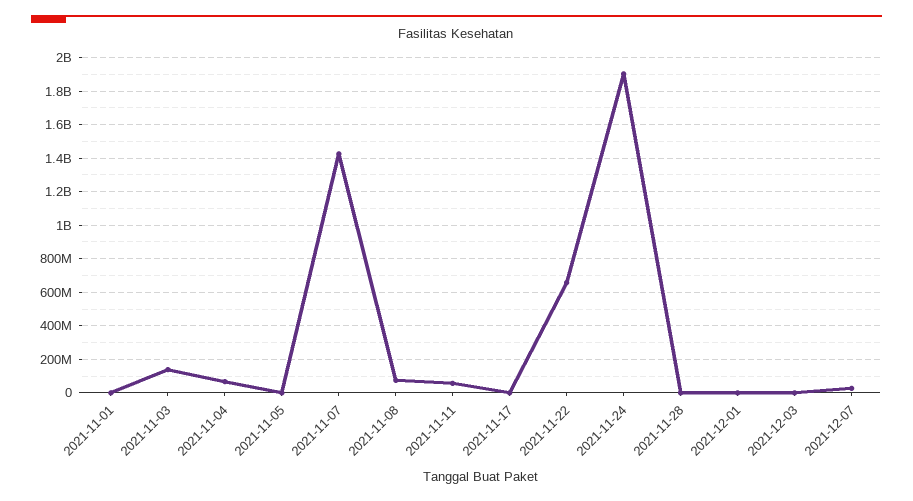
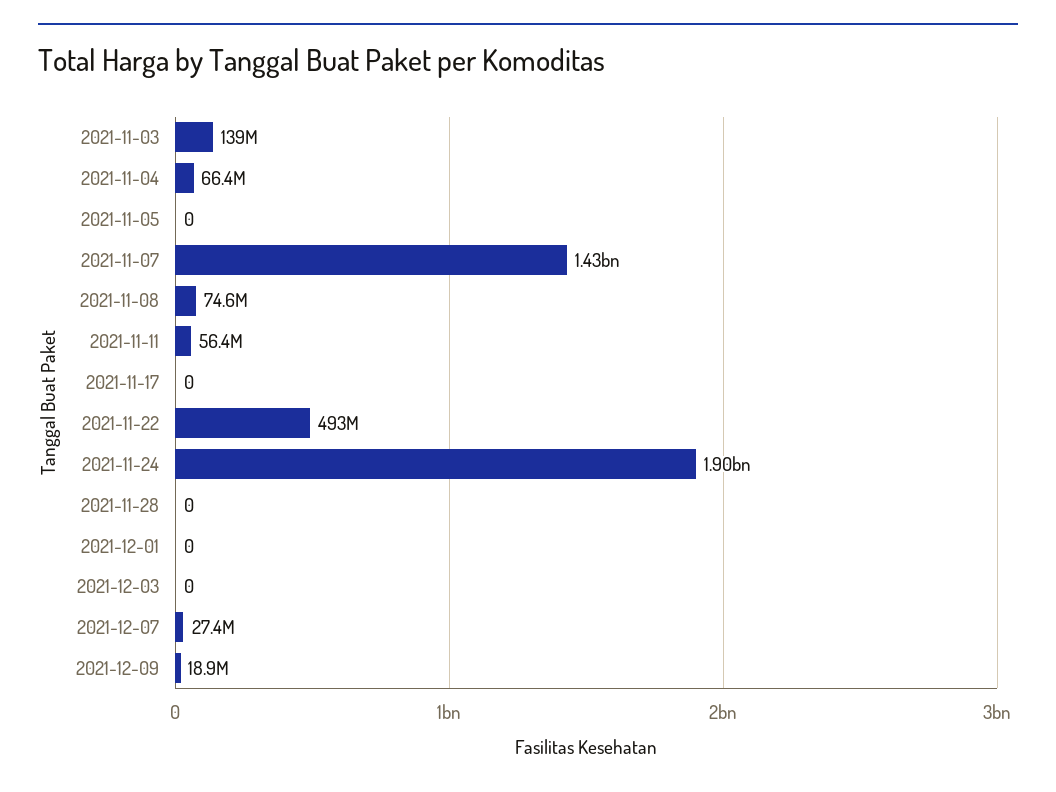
2021-11-01: 0 -> none
2021-11-22: 650000000 -> 493000000
2021-12-09: none -> 18900000

